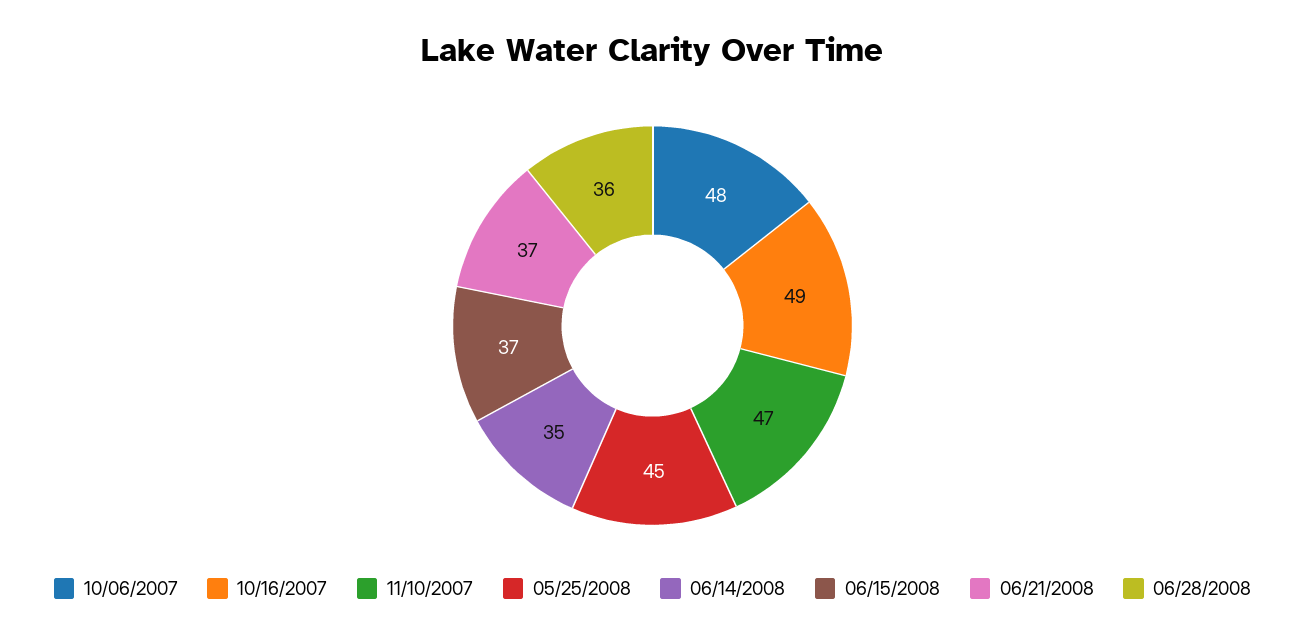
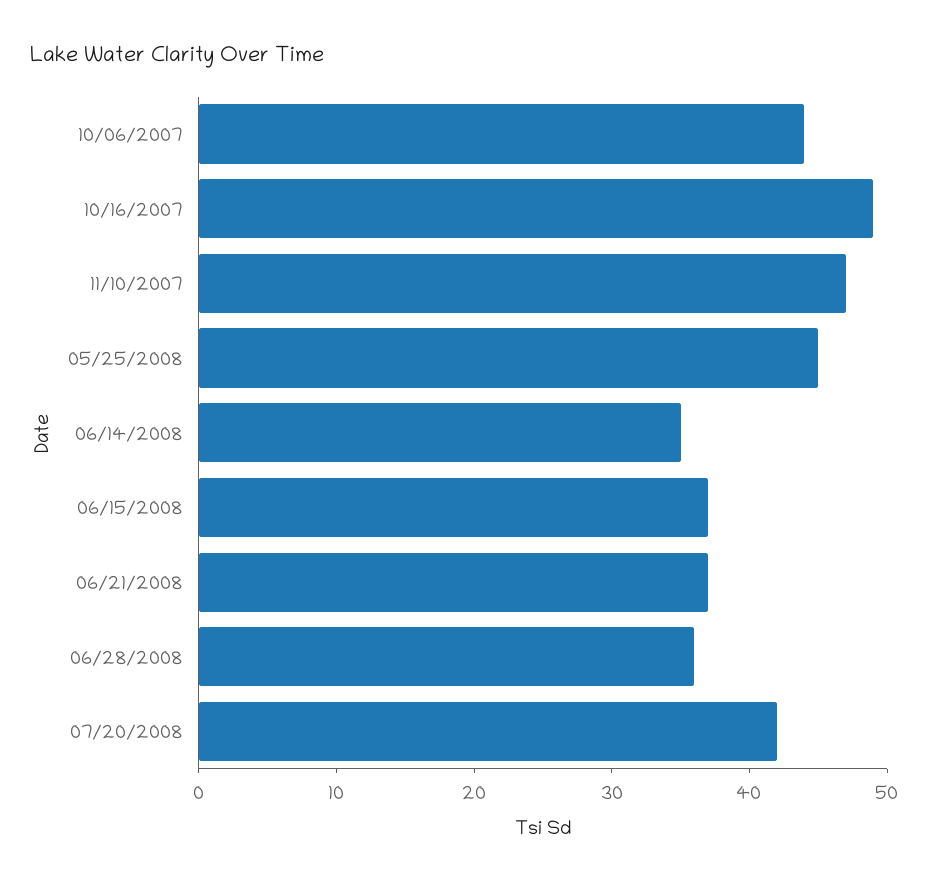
10/06/2007: 48 -> 44
07/20/2008: none -> 42

